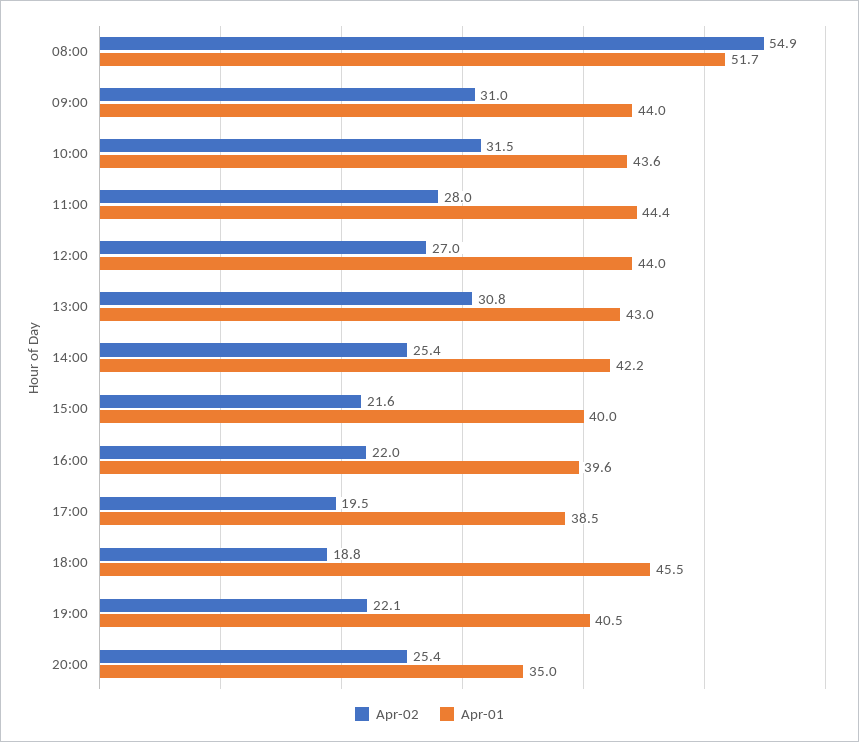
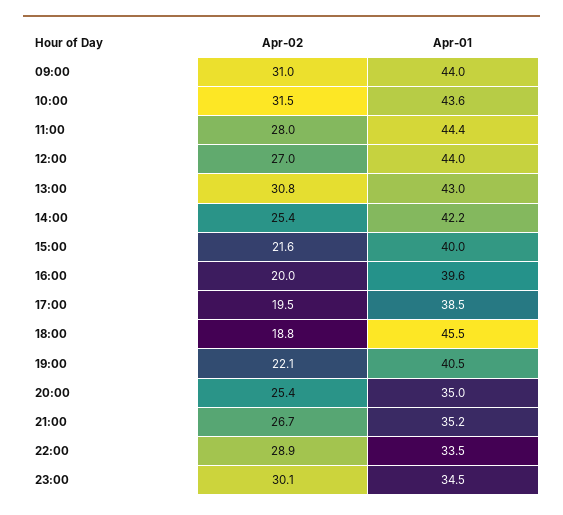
Apr-02, 08:00: 54.9 -> none
Apr-01, 08:00: 51.7 -> none
Apr-02, 16:00: 22 -> 20
Apr-02, 21:00: none -> 26.7
Apr-01, 21:00: none -> 35.2
Apr-02, 22:00: none -> 28.9
Apr-01, 22:00: none -> 33.5
Apr-02, 23:00: none -> 30.1
Apr-01, 23:00: none -> 34.5

